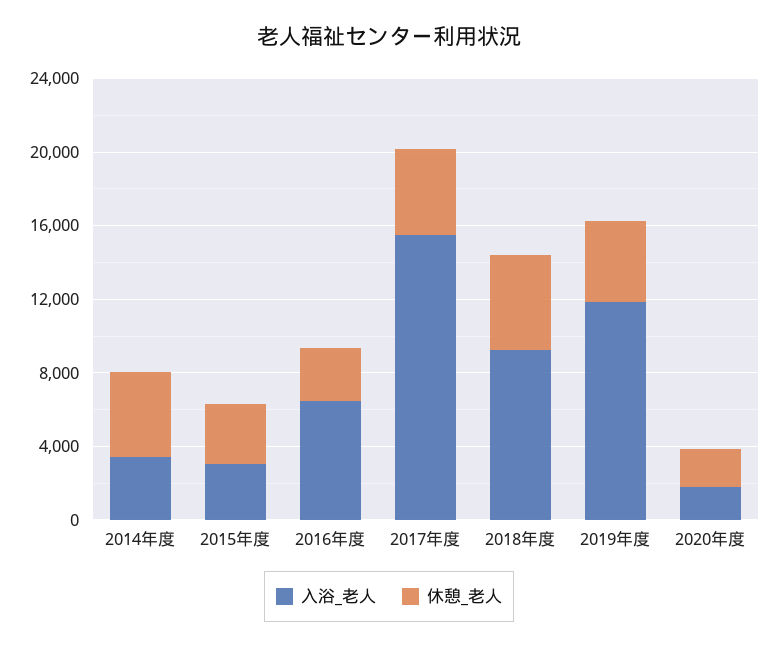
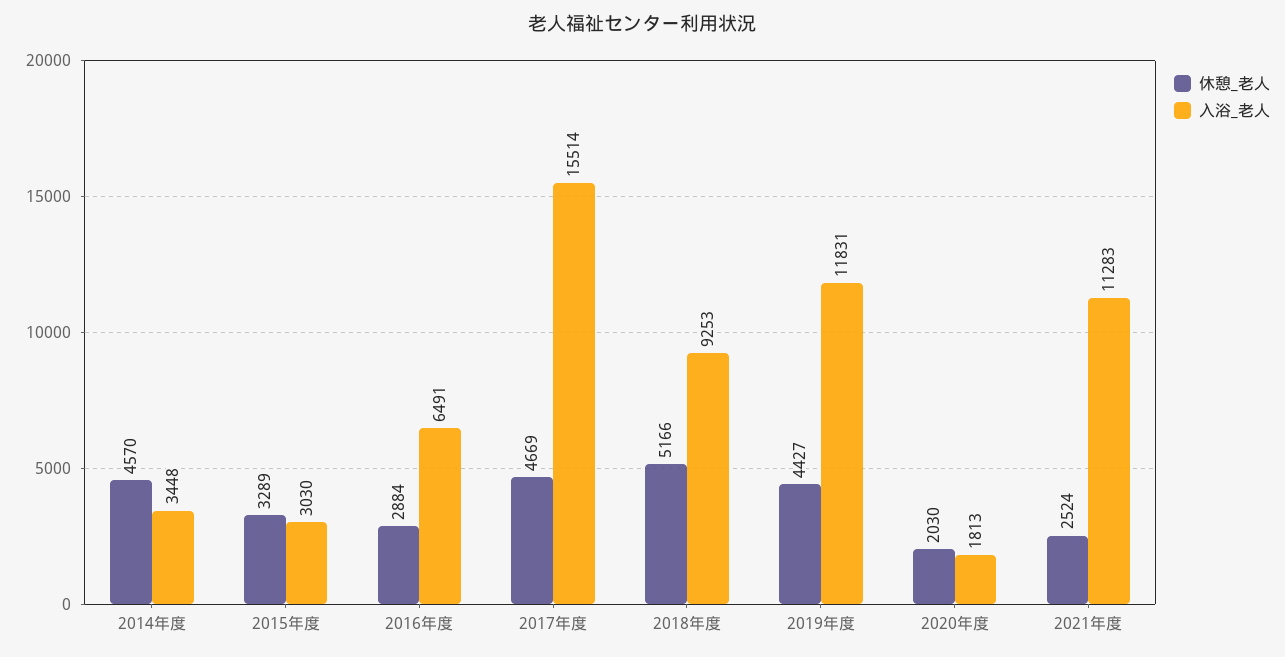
休憩_老人, 2021年度: none -> 2524
入浴_老人, 2021年度: none -> 11283

